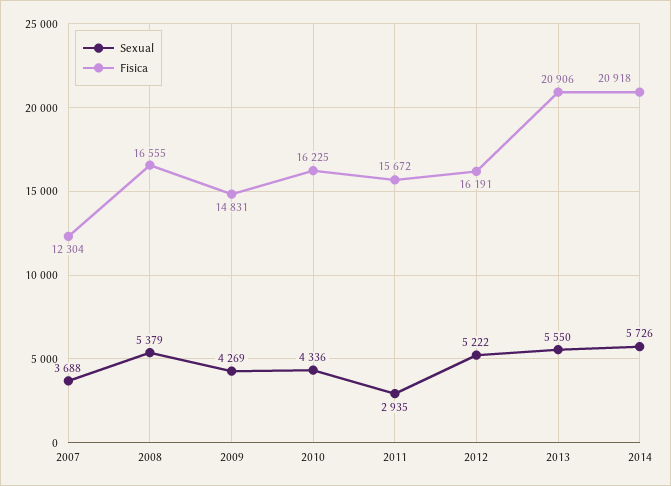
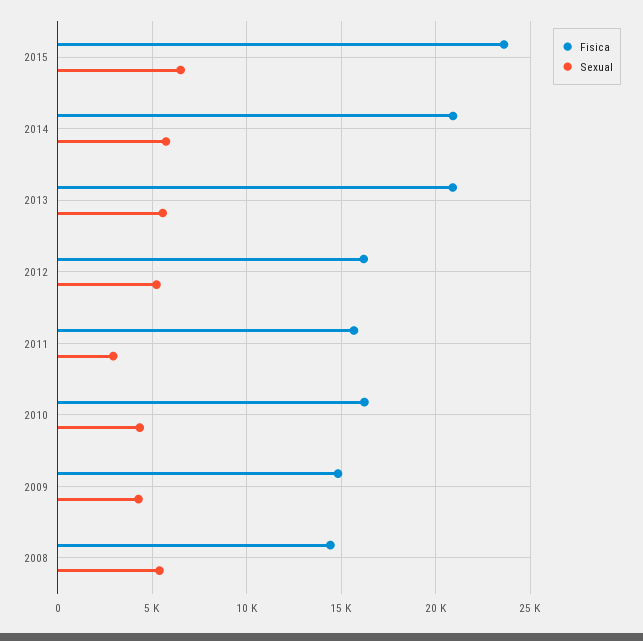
Sexual, 2007: 3688 -> none
Fisica, 2007: 12304 -> none
Fisica, 2008: 16555 -> 14500
Fisica, 2015: none -> 23500
Sexual, 2015: none -> 6500

